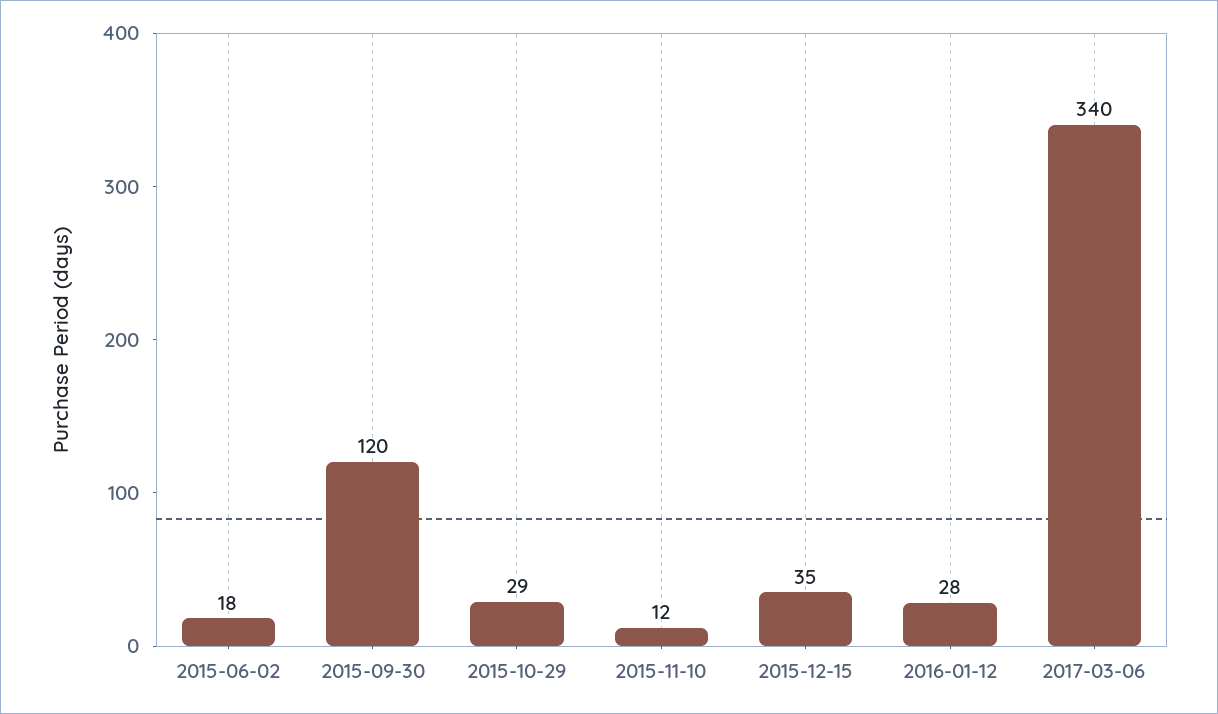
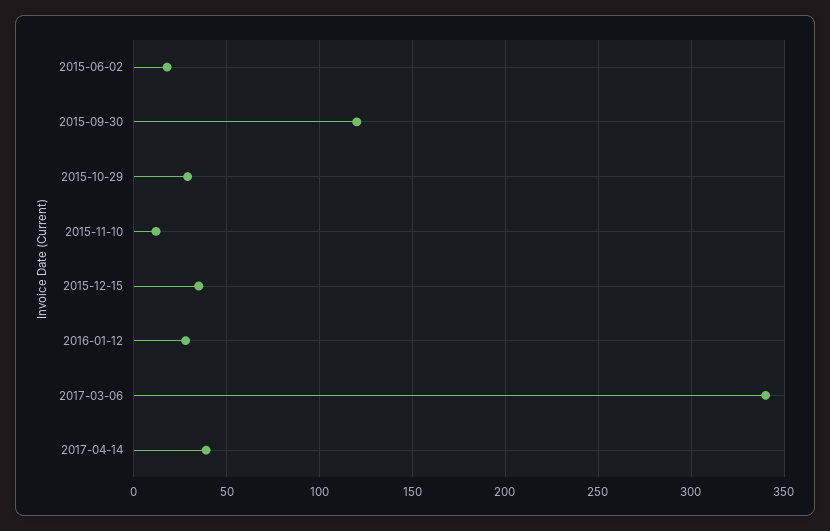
2017-04-14: none -> 40

